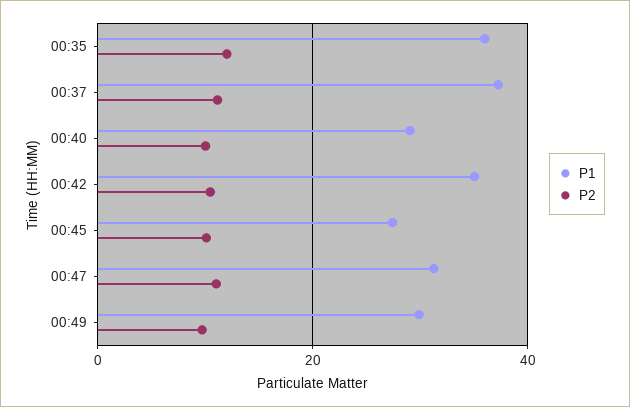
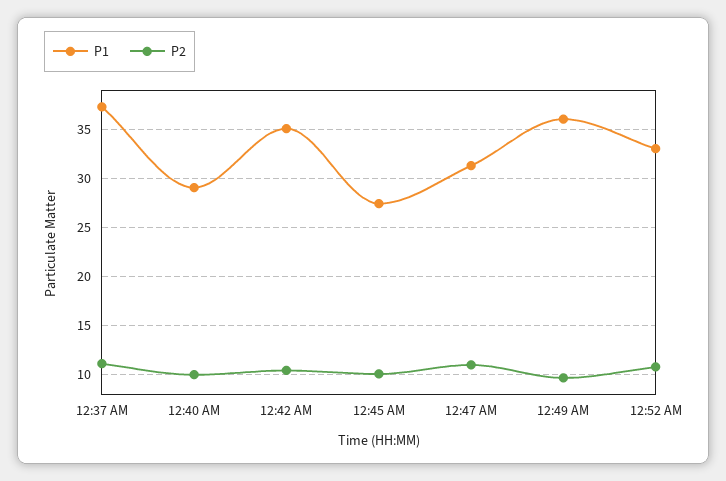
P1, 00:35: 36 -> none
P2, 00:35: 12 -> none
P1, 00:49: 30 -> 36
P1, 12:52 AM: none -> 33
P2, 12:52 AM: none -> 11

